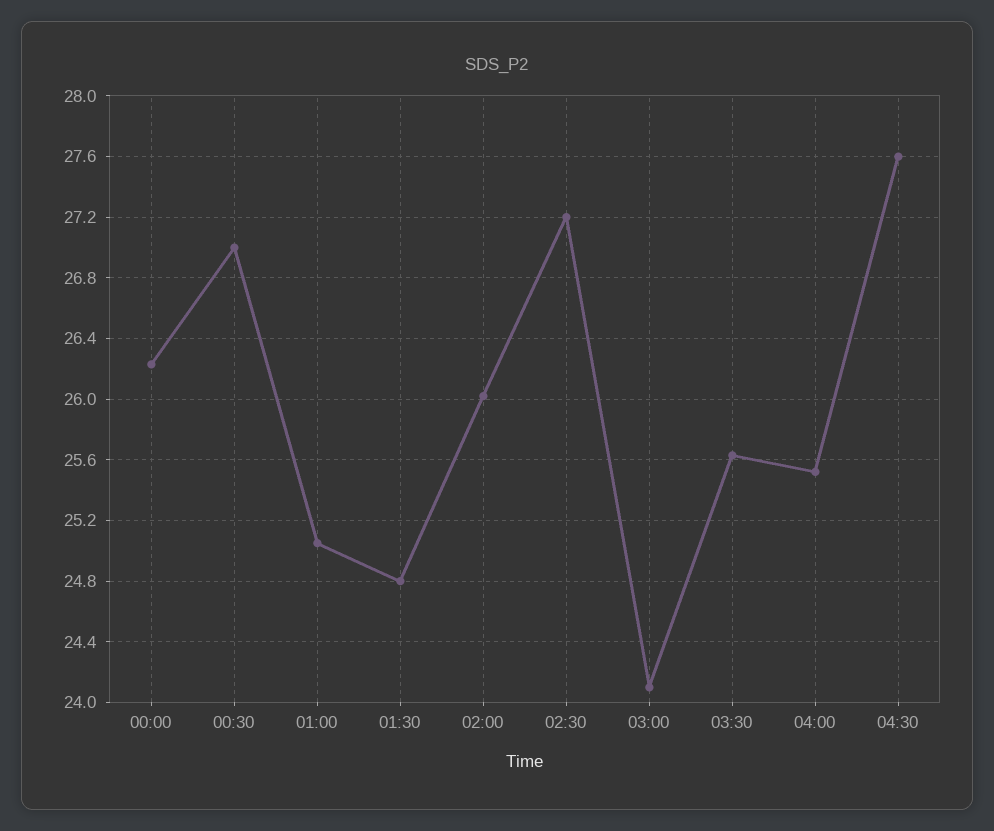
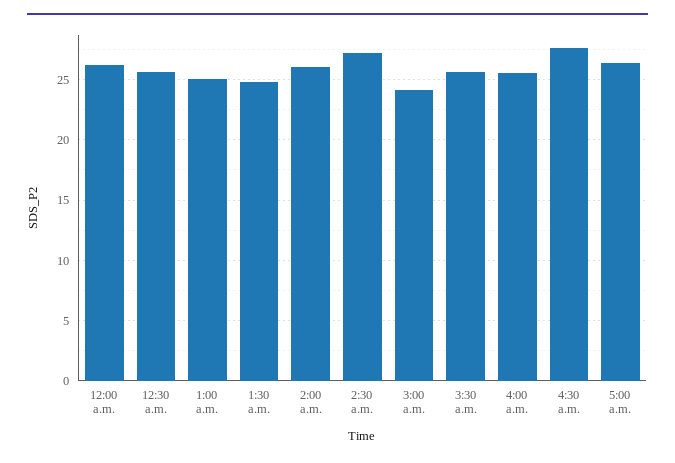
00:30: 27 -> 25.5
5:00 a.m.: none -> 26.5

